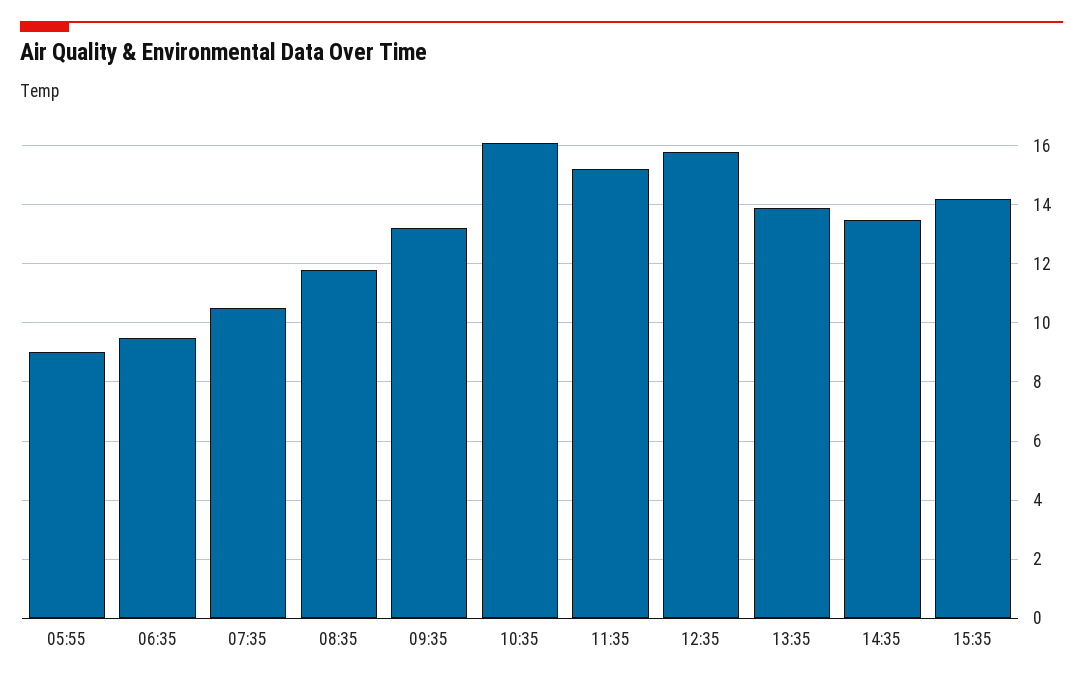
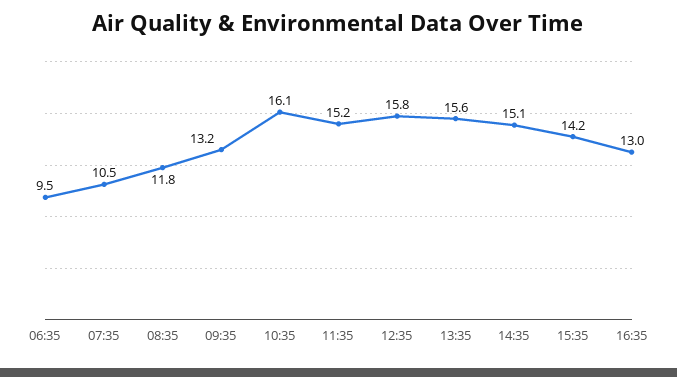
05:55: 9 -> none
13:35: 14 -> 15.6
14:35: 13.5 -> 15.1
16:35: none -> 13

